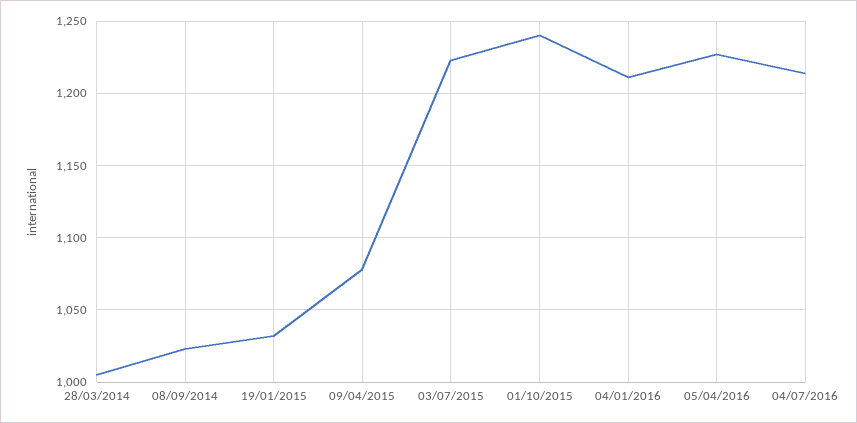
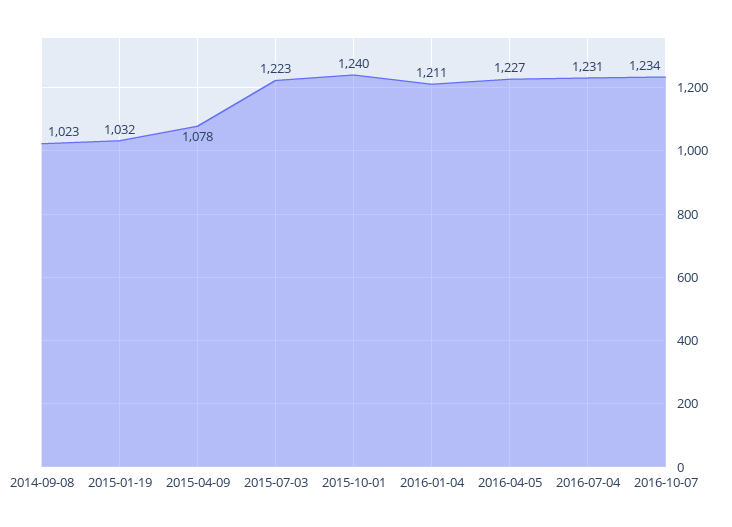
28/03/2014: 1005 -> none
04/07/2016: 1215 -> 1231
2016-10-07: none -> 1234

